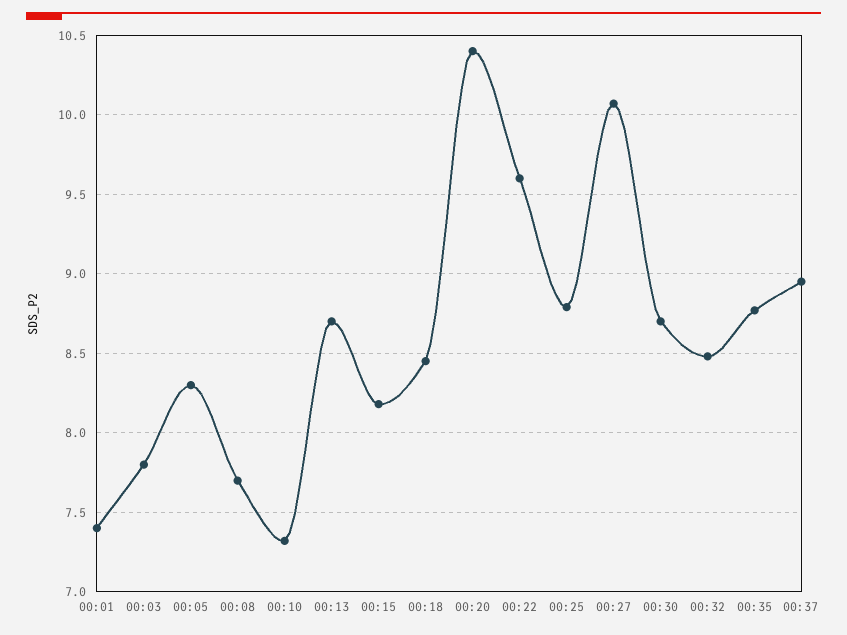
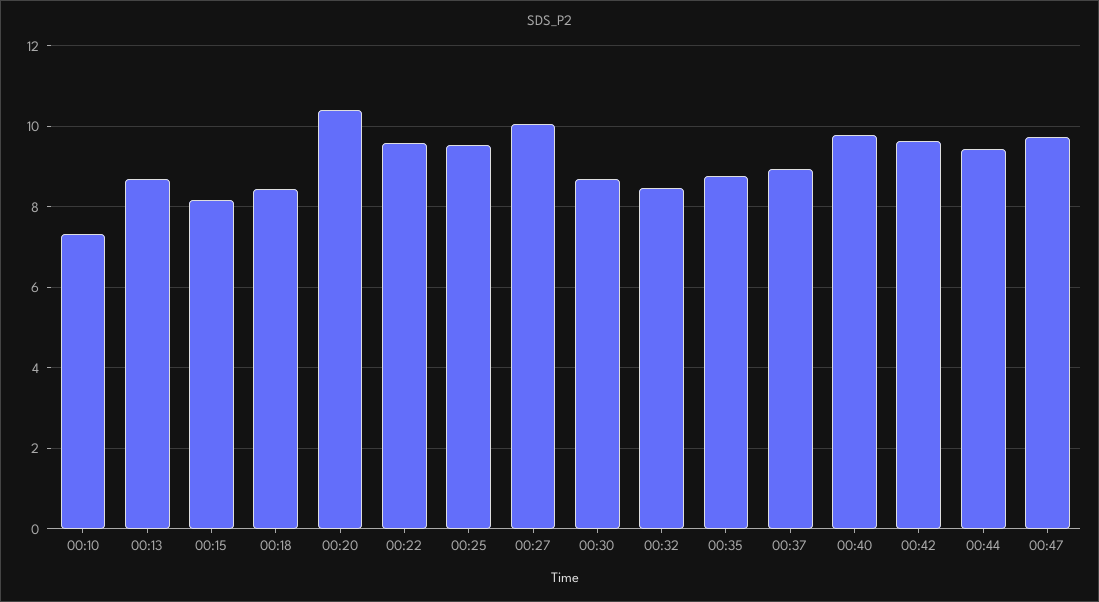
00:01: 7.4 -> none
00:03: 7.8 -> none
00:05: 8.3 -> none
00:08: 7.7 -> none
00:25: 8.8 -> 9.6
00:40: none -> 9.8
00:42: none -> 9.6
00:44: none -> 9.4
00:47: none -> 9.8

